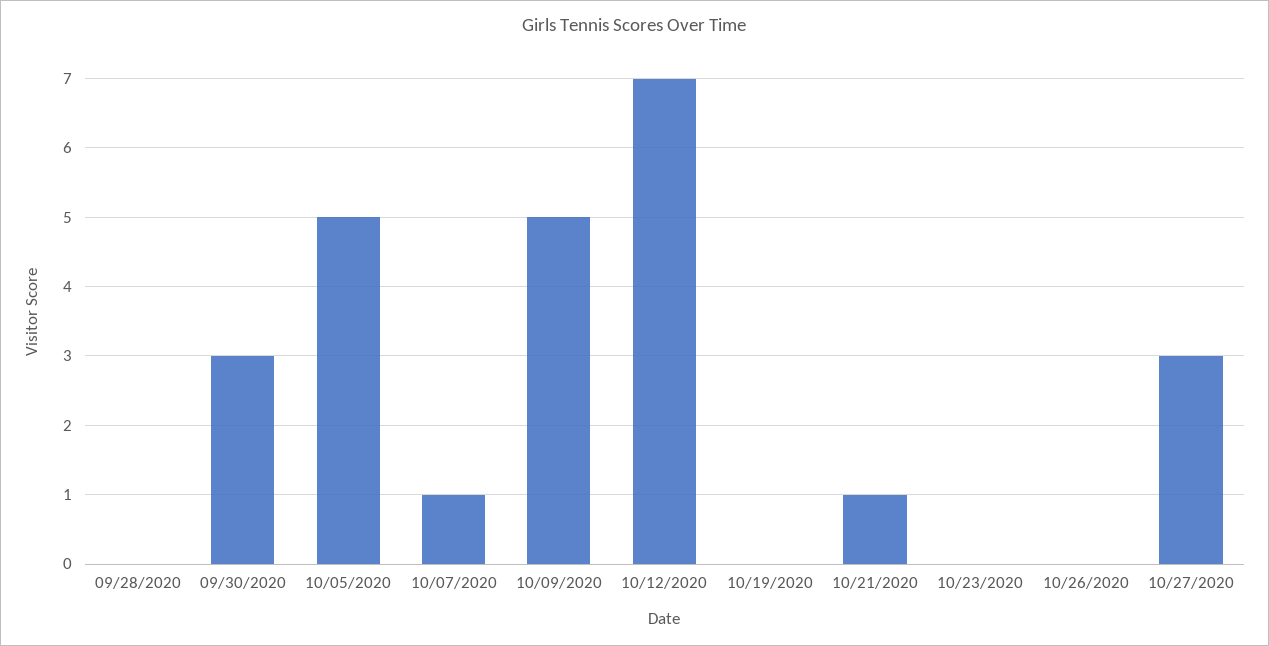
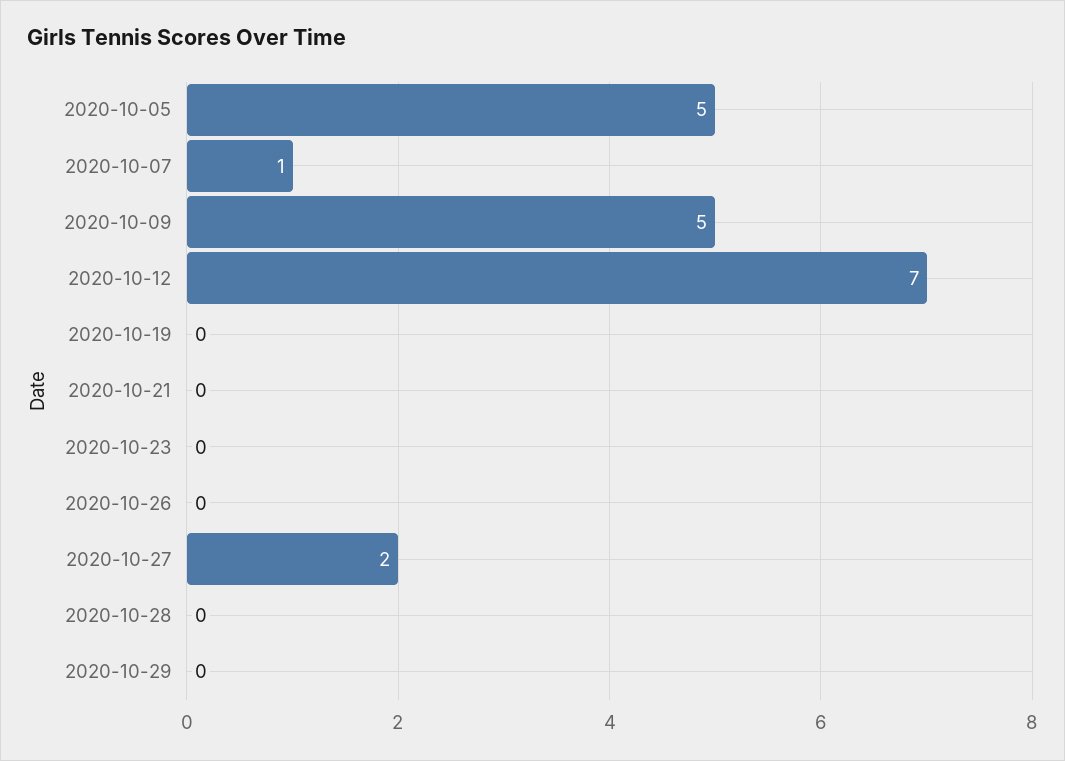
09/28/2020: 0 -> none
09/30/2020: 3 -> none
10/21/2020: 1 -> 0
10/27/2020: 3 -> 2
2020-10-28: none -> 0
2020-10-29: none -> 0

